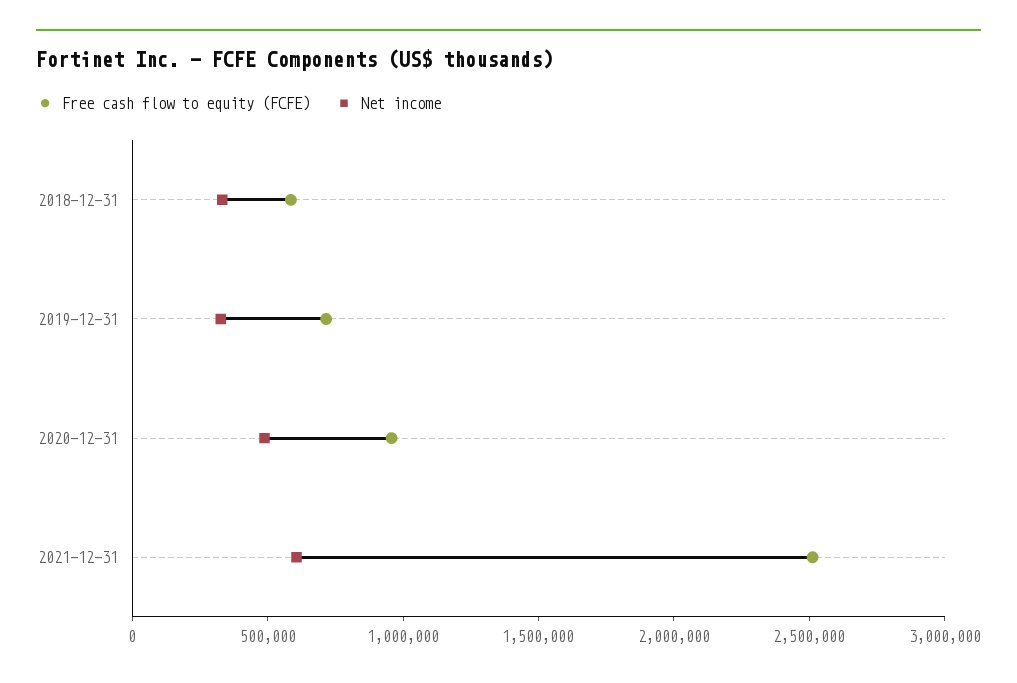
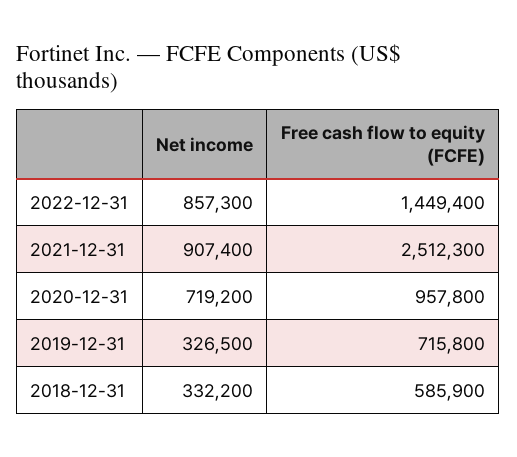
Net income, 2020-12-31: 500000 -> 719200
Net income, 2021-12-31: 600000 -> 907400
Net income, 2022-12-31: none -> 857300
Free cash flow to equity (FCFE), 2022-12-31: none -> 1449400

